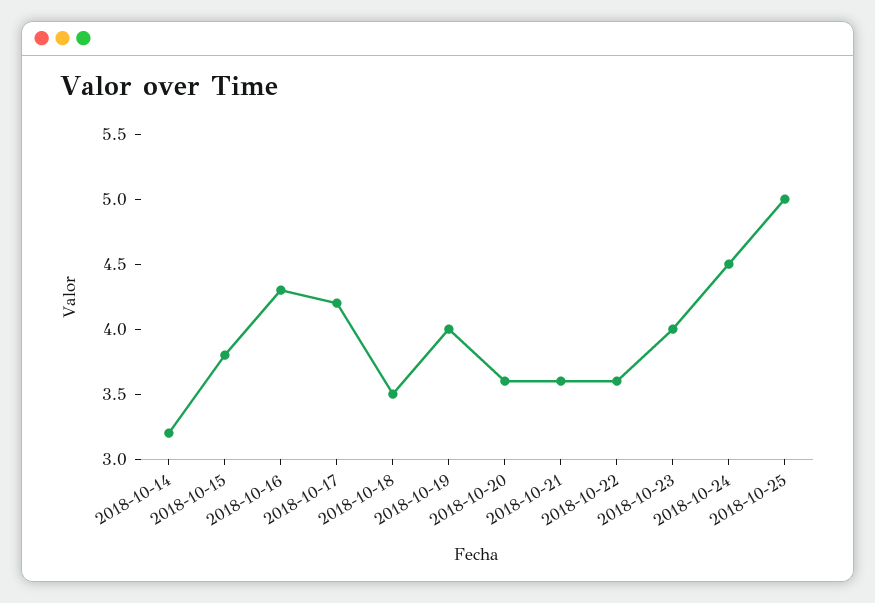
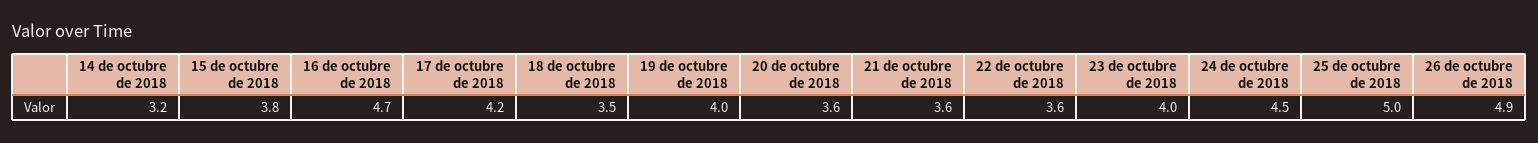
2018-10-16: 4.3 -> 4.7
26 de octubre de 2018: none -> 4.9

